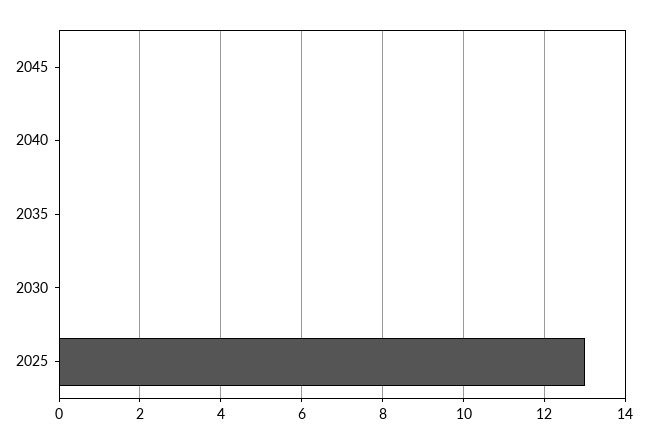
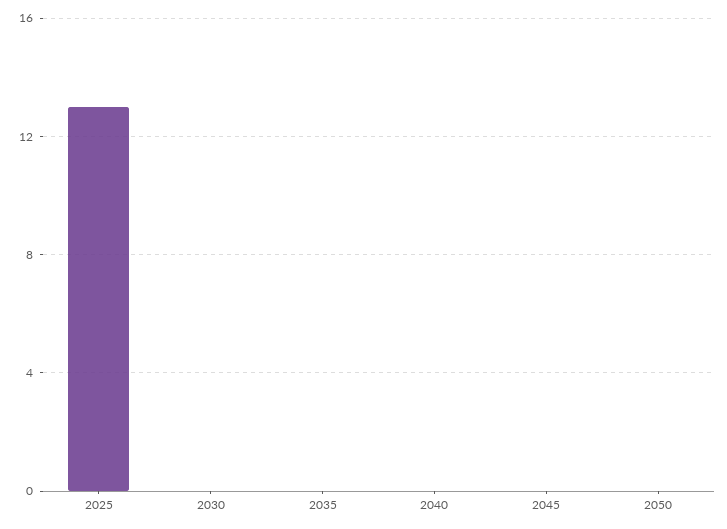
2050: none -> 0

